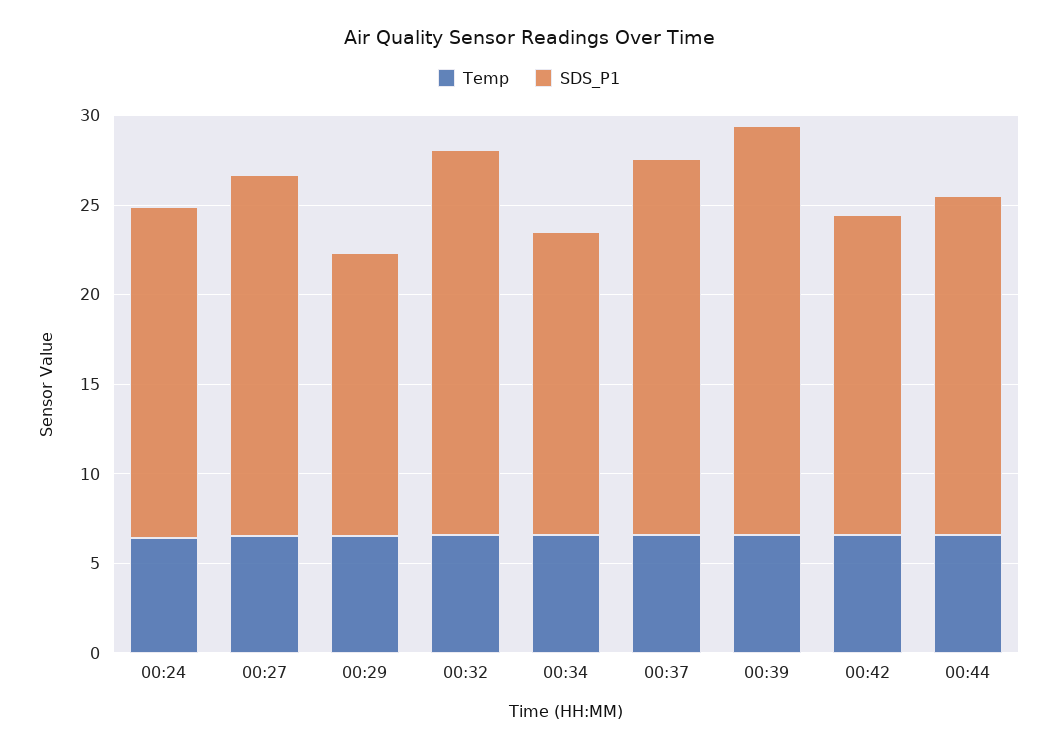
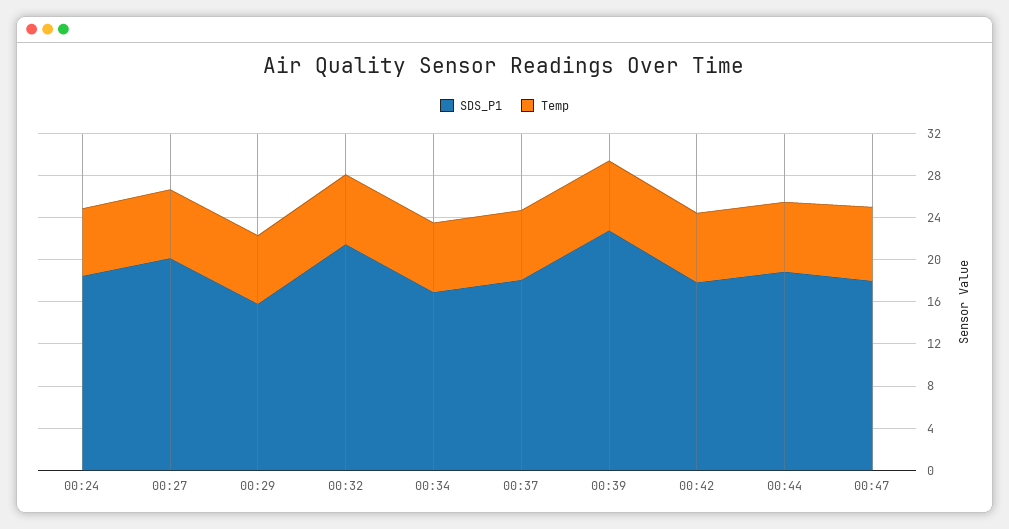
SDS_P1, 00:37: 21 -> 18
SDS_P1, 00:47: none -> 18
Temp, 00:47: none -> 7

